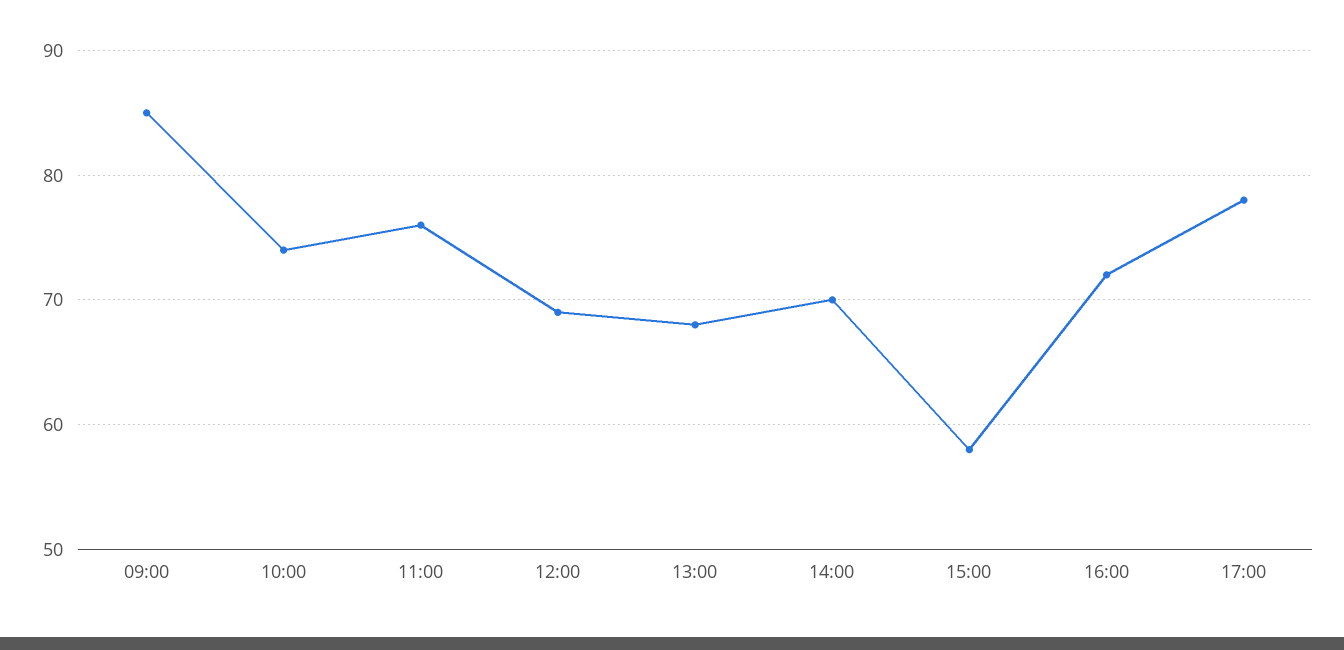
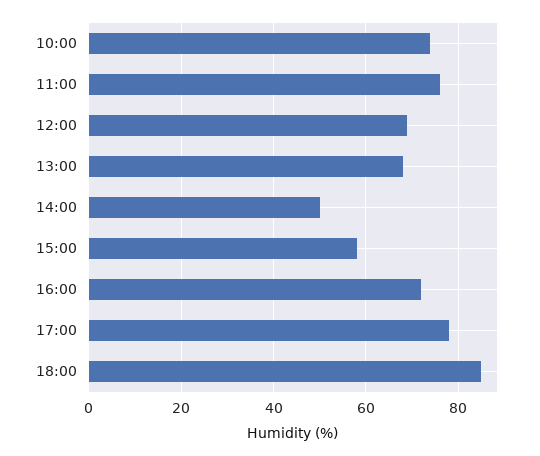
09:00: 85 -> none
14:00: 70 -> 50
18:00: none -> 85

